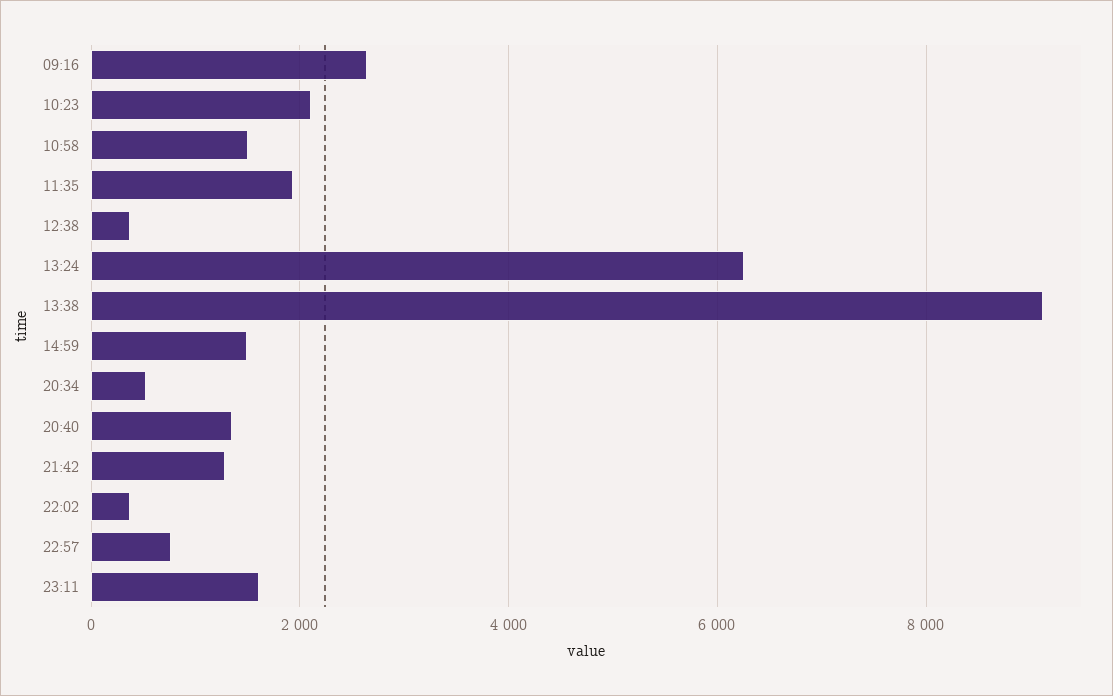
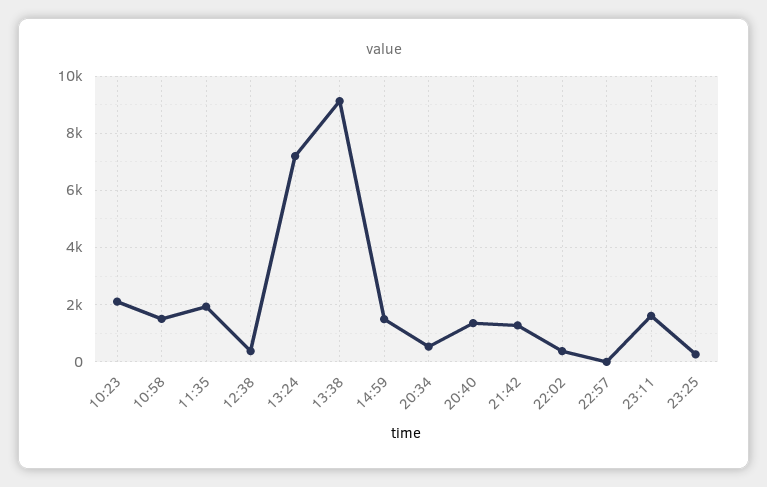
09:16: 2600 -> none
13:24: 6200 -> 7250
22:57: 800 -> 0
23:25: none -> 250

